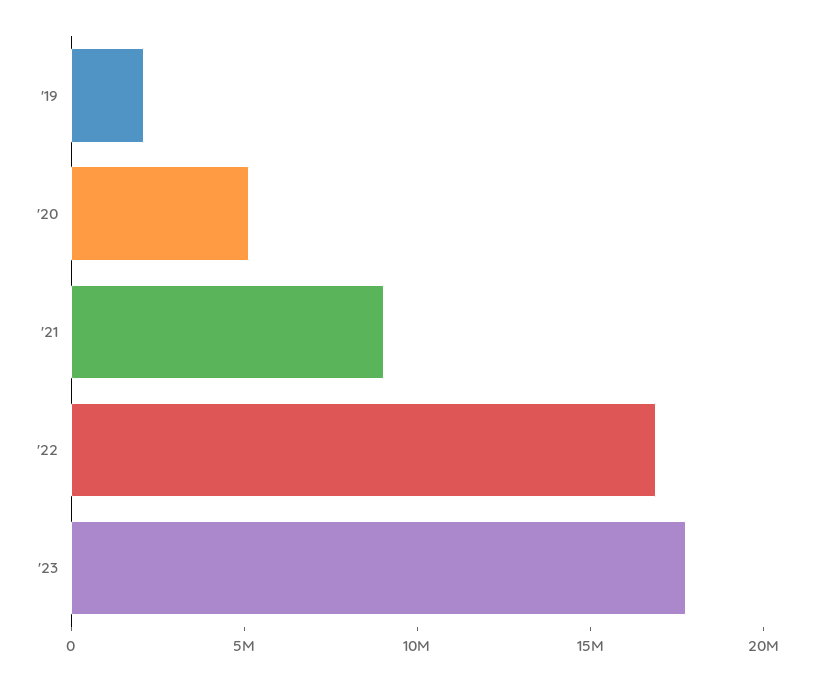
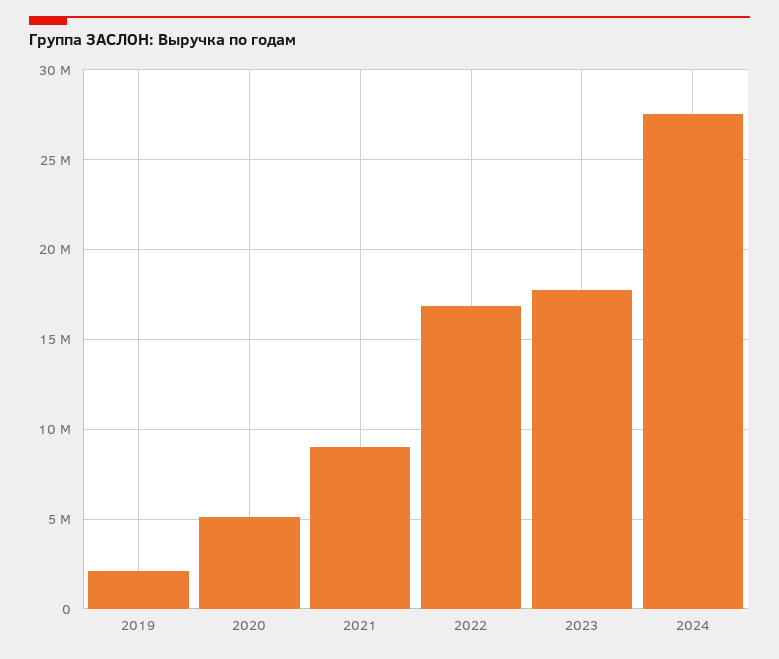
2024: none -> 27500000

